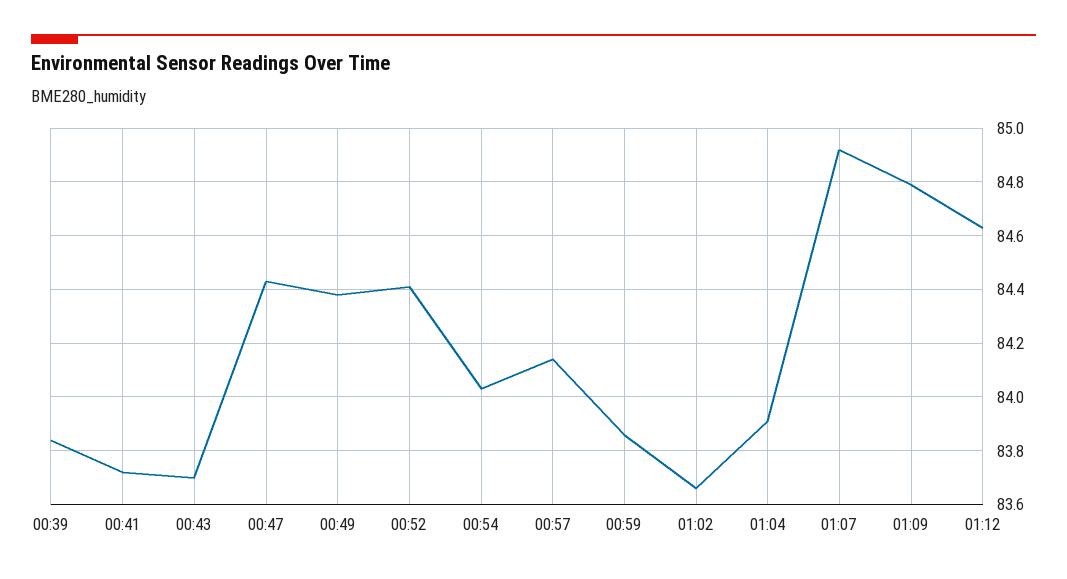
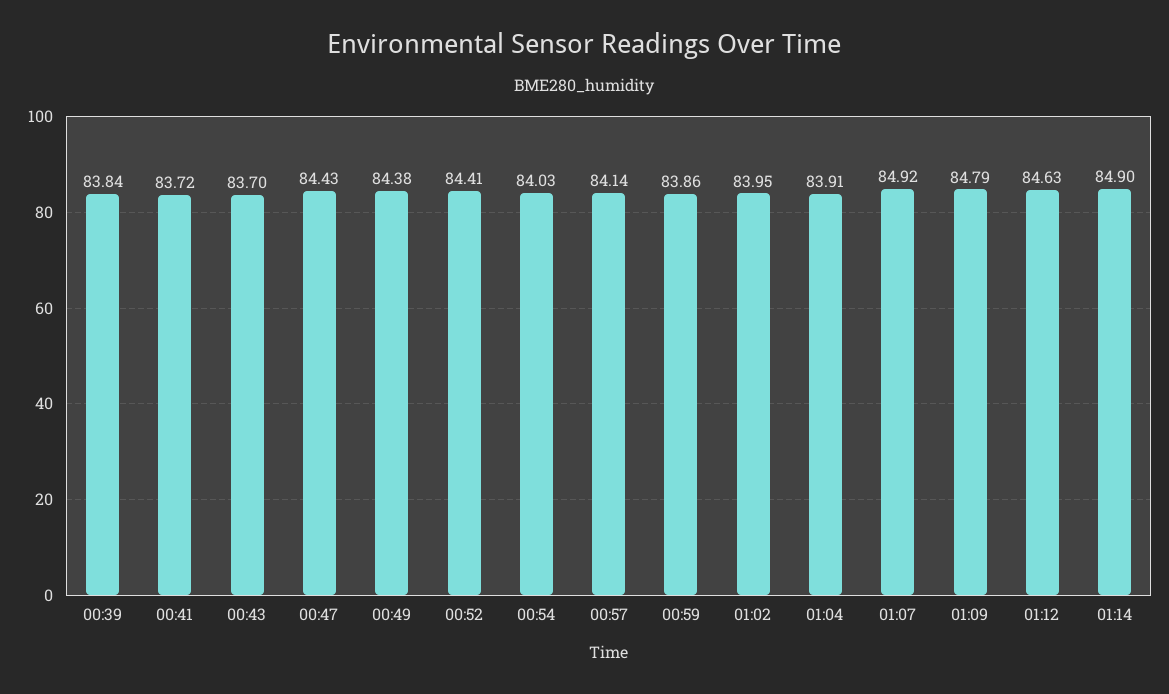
01:02: 83.65 -> 83.95
01:14: none -> 84.9

